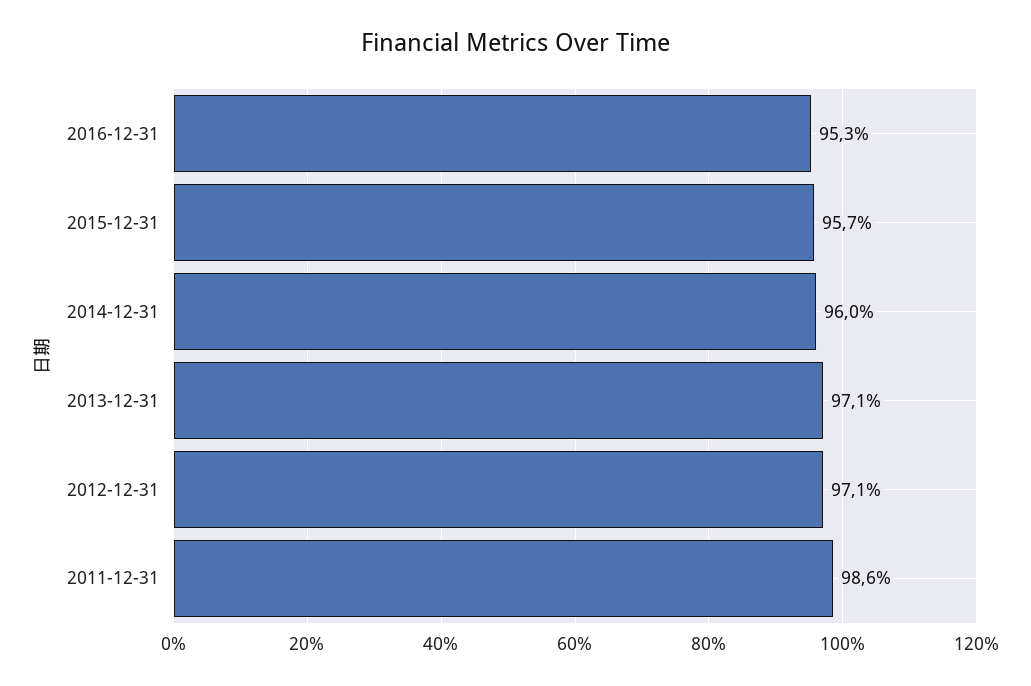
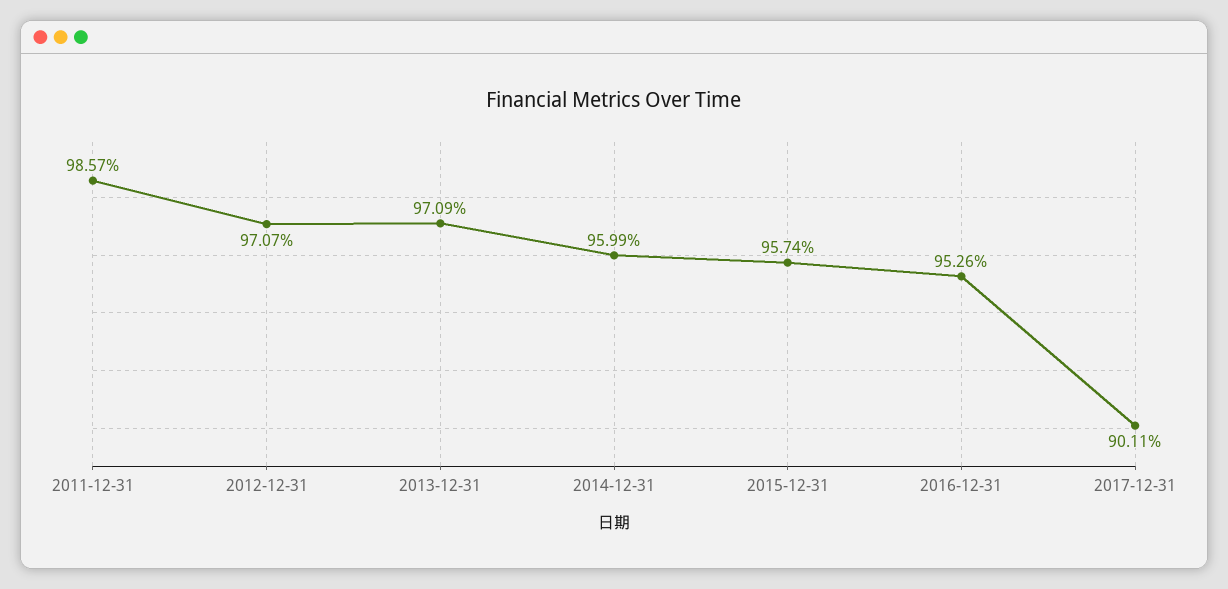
2017-12-31: none -> 90.11

